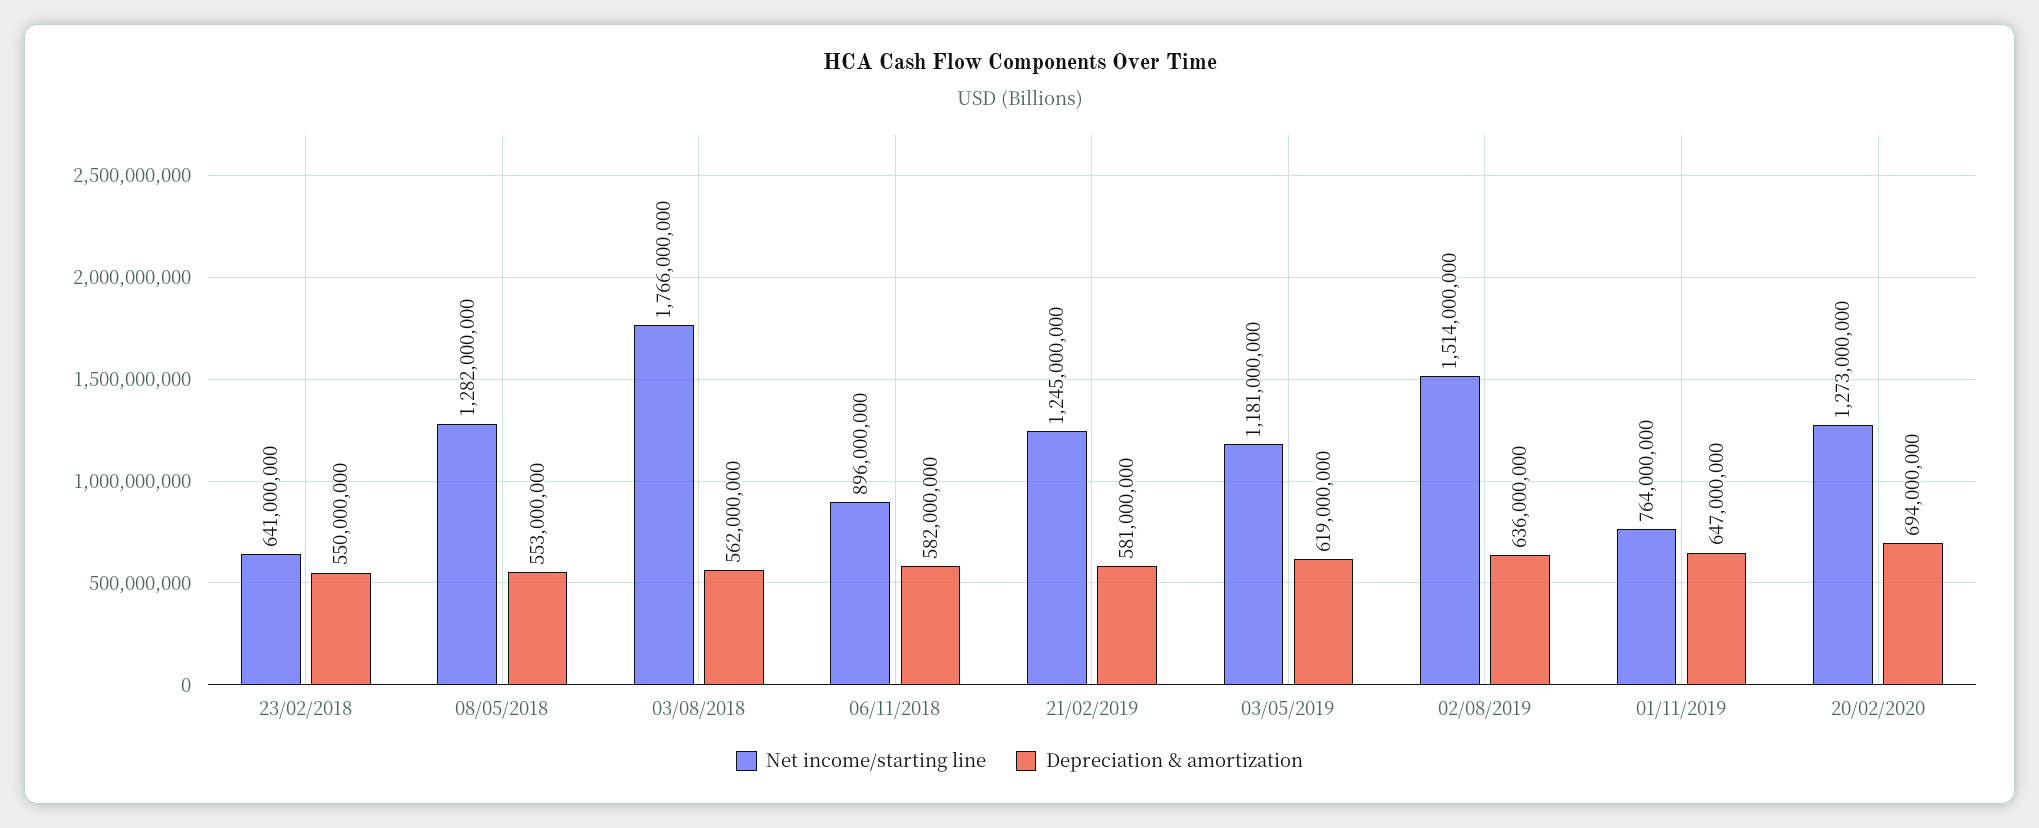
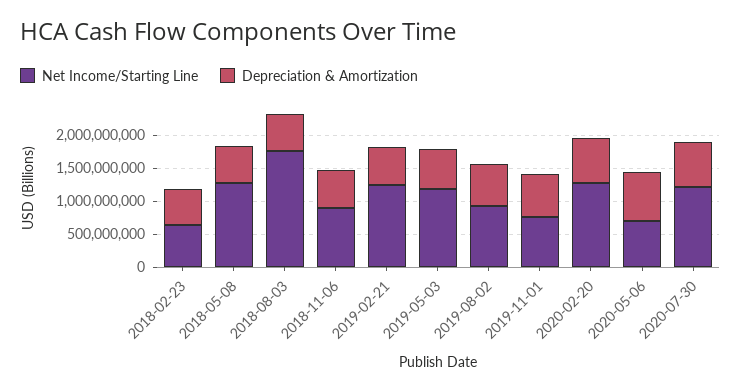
Net income/starting line, 02/08/2019: 1514000000 -> 1000000000
Net income/starting line, 2020-05-06: none -> 750000000
Depreciation & amortization, 2020-05-06: none -> 750000000
Net income/starting line, 2020-07-30: none -> 1250000000
Depreciation & amortization, 2020-07-30: none -> 750000000

